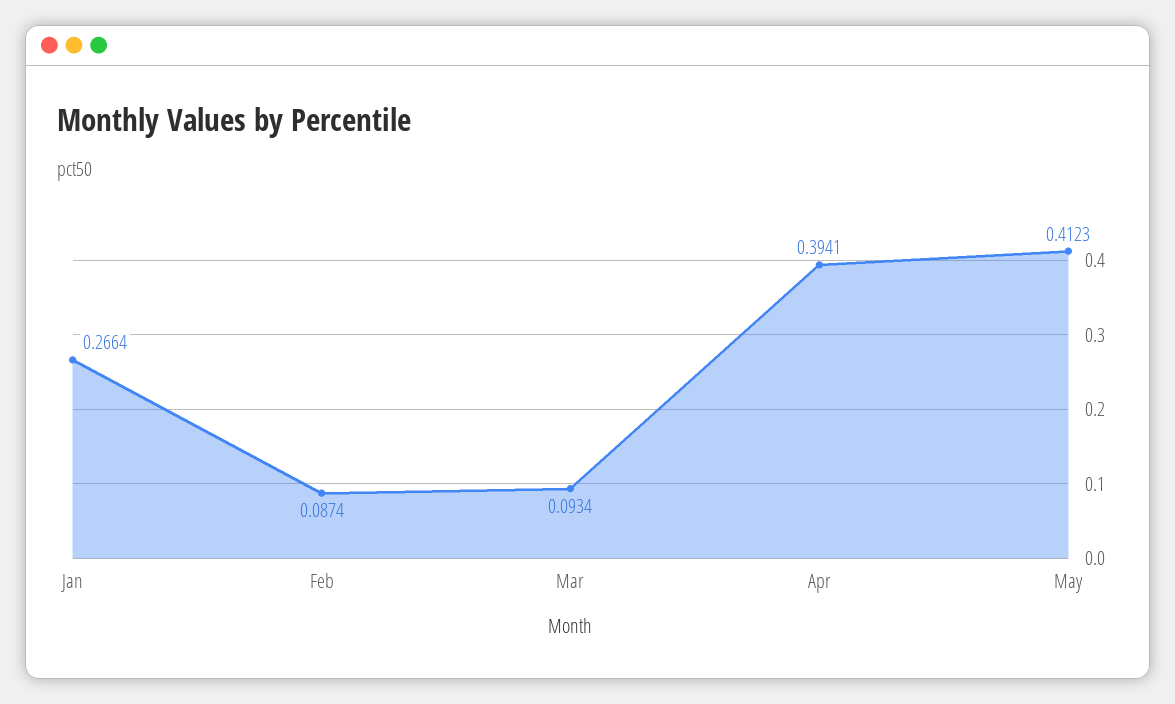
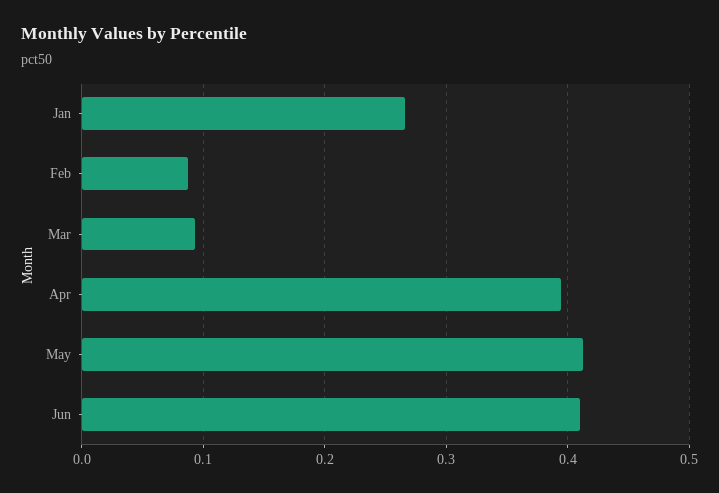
Jun: none -> 0.41

